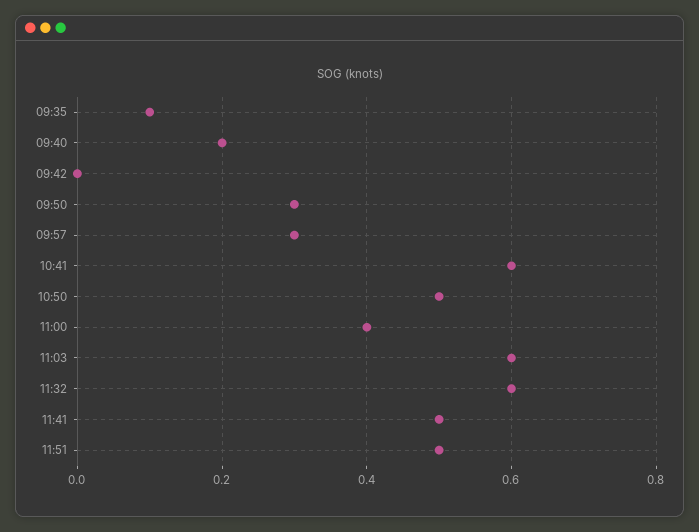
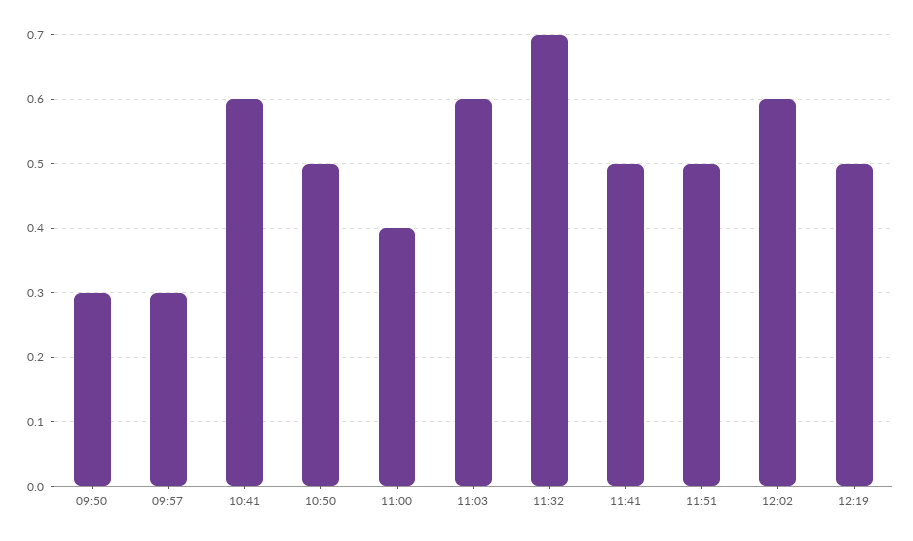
09:35: 0.1 -> none
09:40: 0.2 -> none
09:42: 0 -> none
11:32: 0.6 -> 0.7
12:02: none -> 0.6
12:19: none -> 0.5

